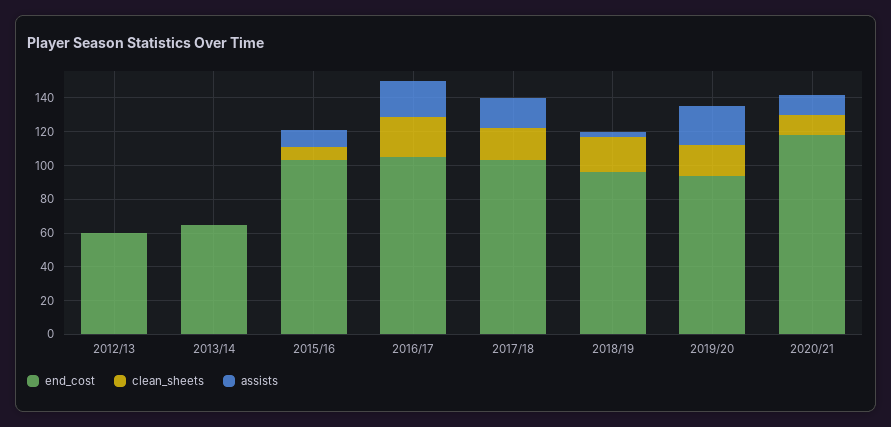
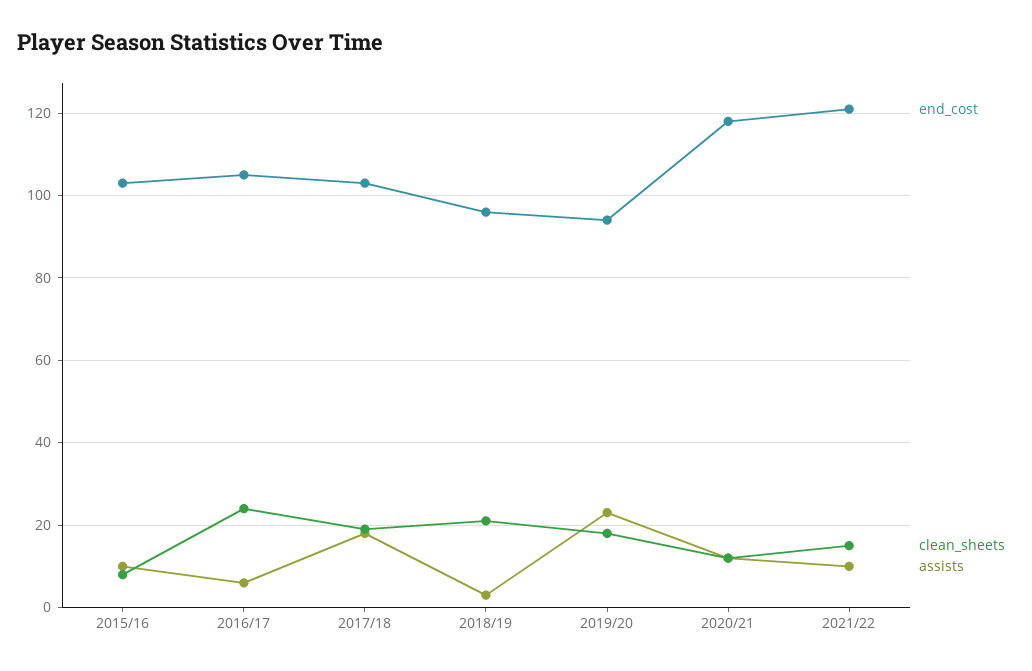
end_cost, 2012/13: 60 -> none
clean_sheets, 2012/13: 0 -> none
assists, 2012/13: 0 -> none
end_cost, 2013/14: 65 -> none
clean_sheets, 2013/14: 0 -> none
assists, 2013/14: 0 -> none
assists, 2016/17: 20 -> 5
end_cost, 2021/22: none -> 120
clean_sheets, 2021/22: none -> 15
assists, 2021/22: none -> 10

